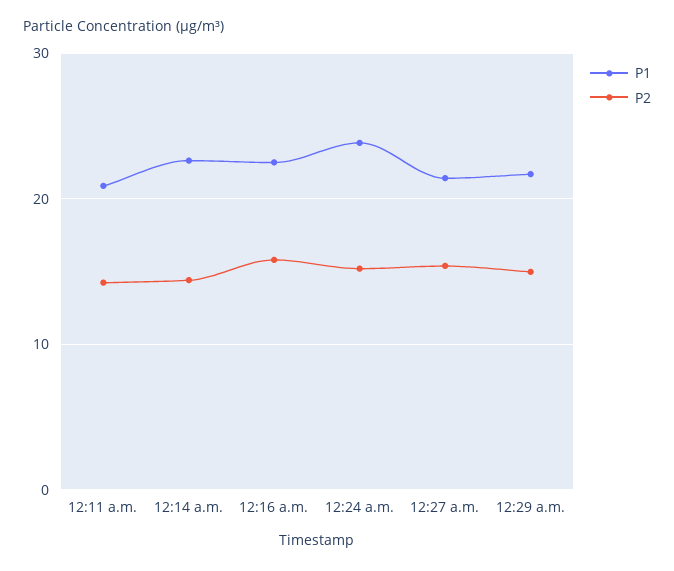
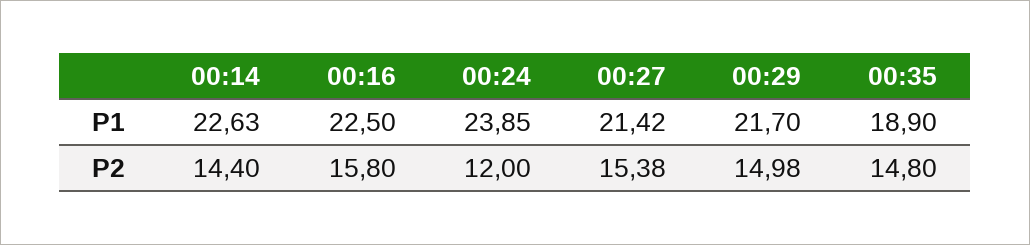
P1, 12:11 a.m.: 21 -> none
P2, 12:11 a.m.: 14 -> none
P2, 12:24 a.m.: 15 -> 12
P1, 00:35: none -> 18.9
P2, 00:35: none -> 14.8

